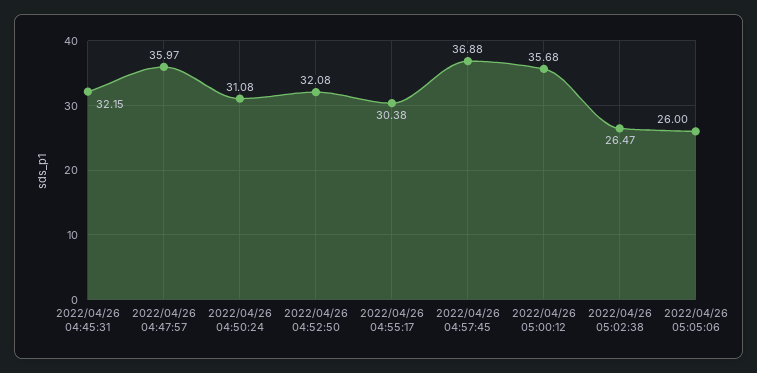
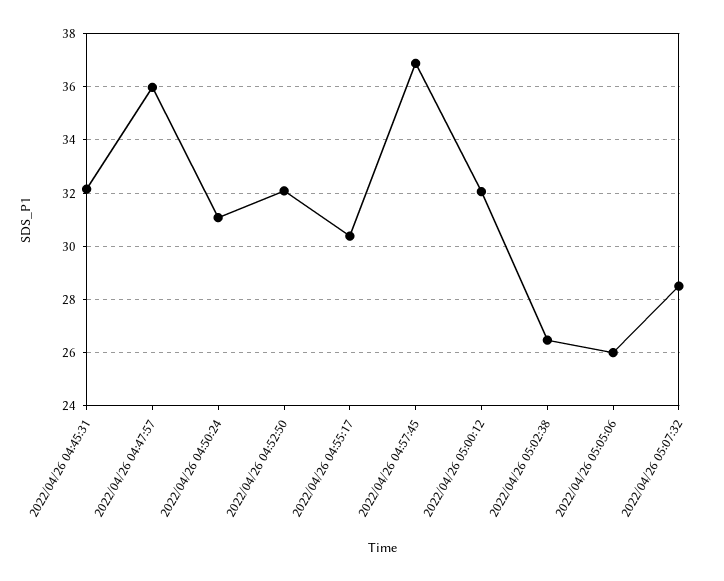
2022/04/26 05:00:12: 35.68 -> 32
2022/04/26 05:07:32: none -> 28.5

